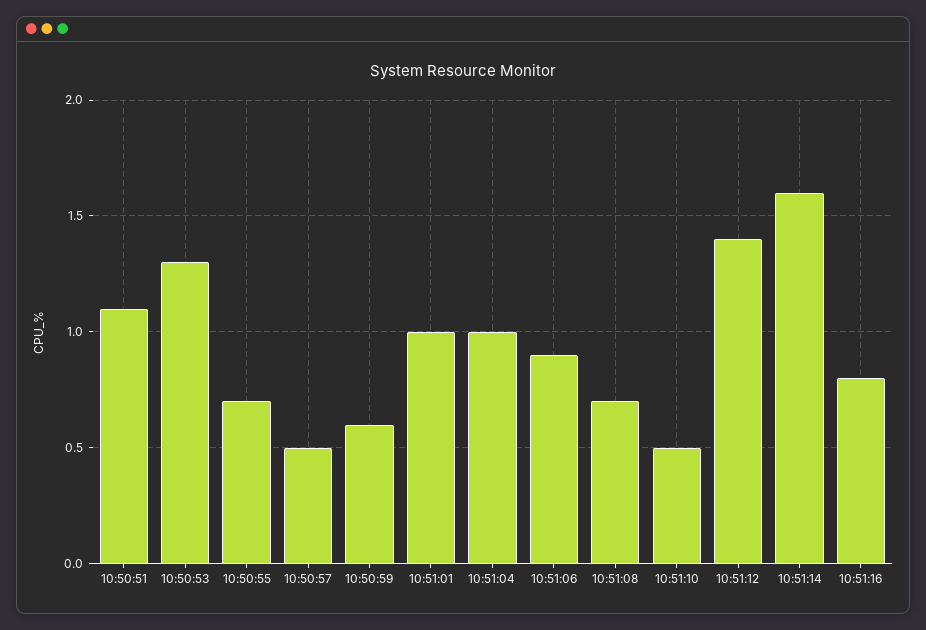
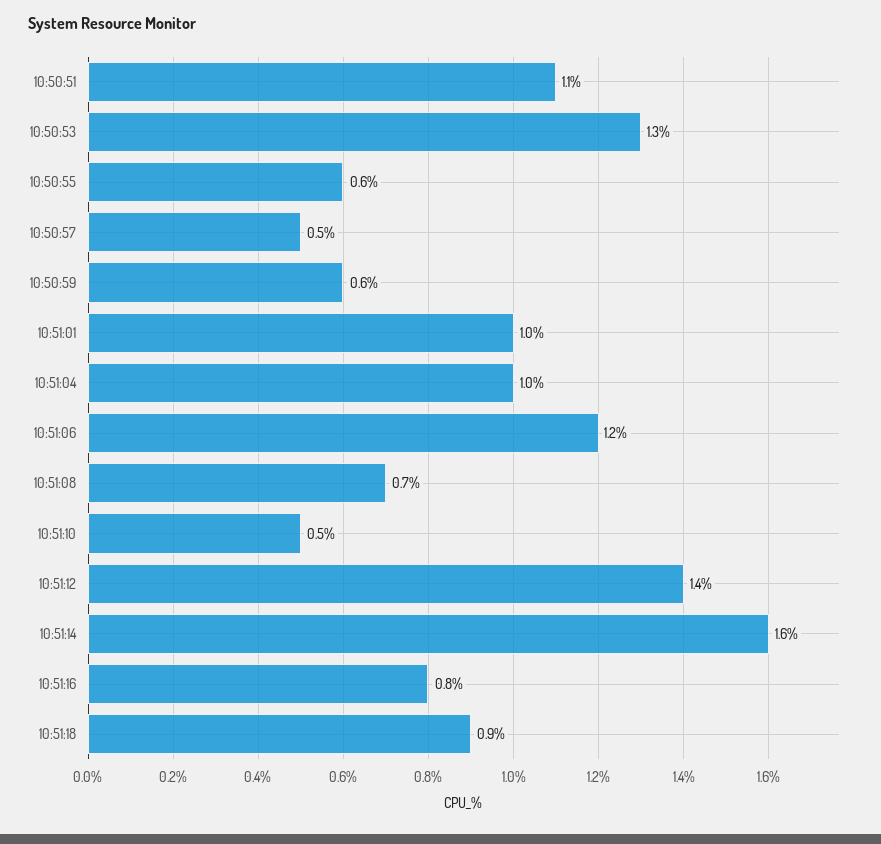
10:50:55: 0.7 -> 0.6
10:51:06: 0.9 -> 1.2
10:51:18: none -> 0.9

